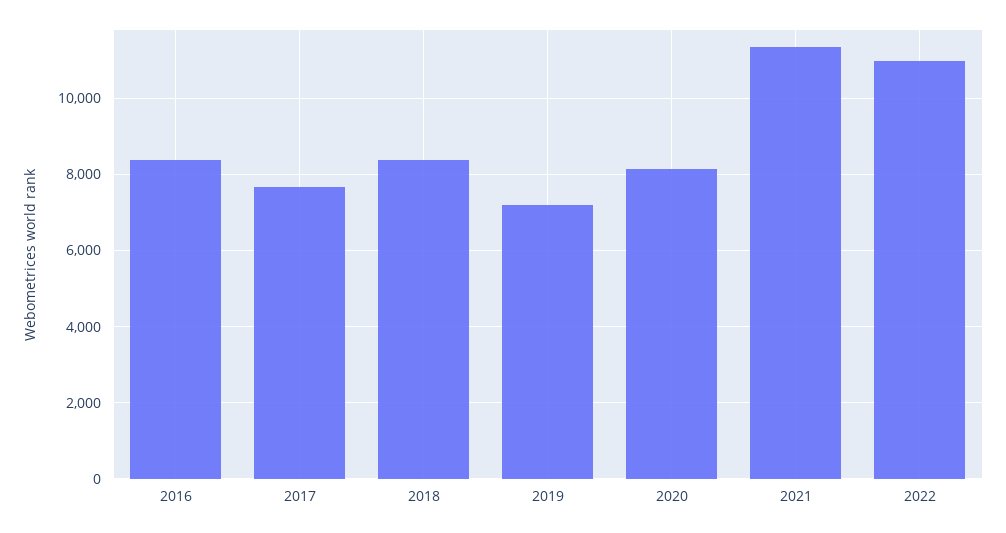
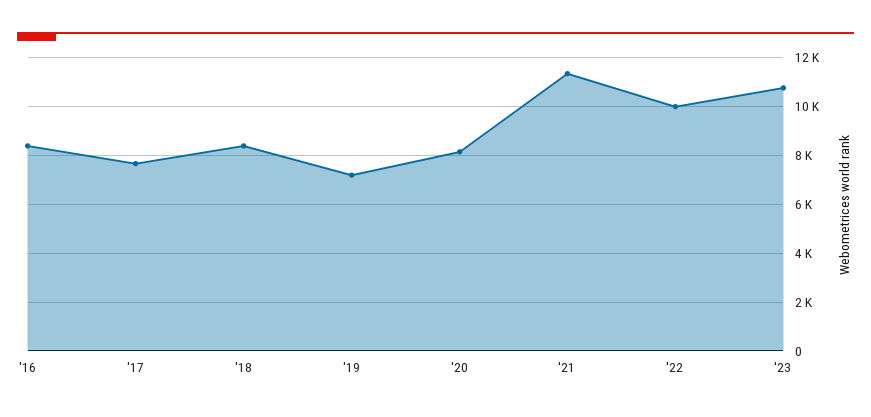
2022: 11000 -> 10000
'23: none -> 10750

